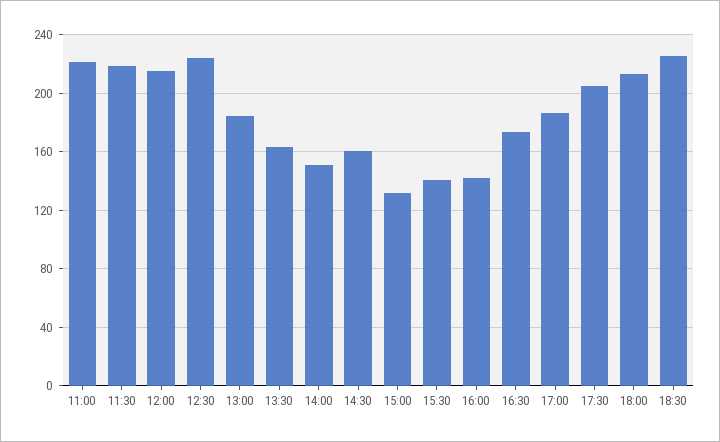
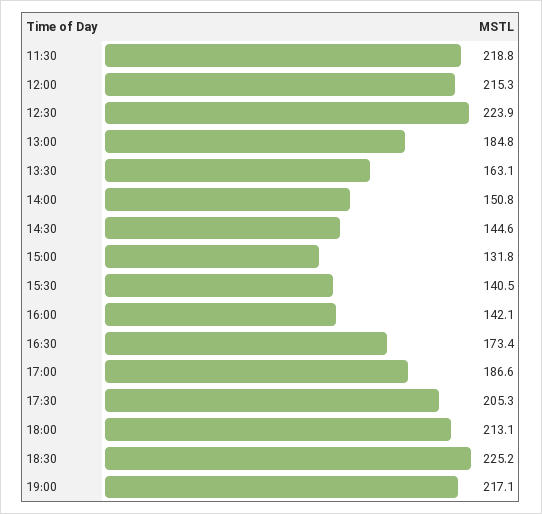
11:00: 220 -> none
14:30: 160 -> 144.6
19:00: none -> 217.1

